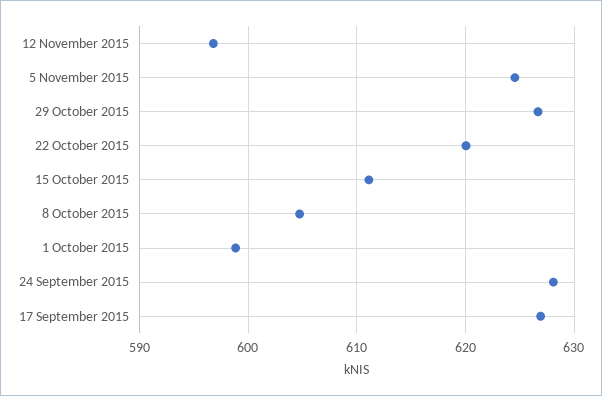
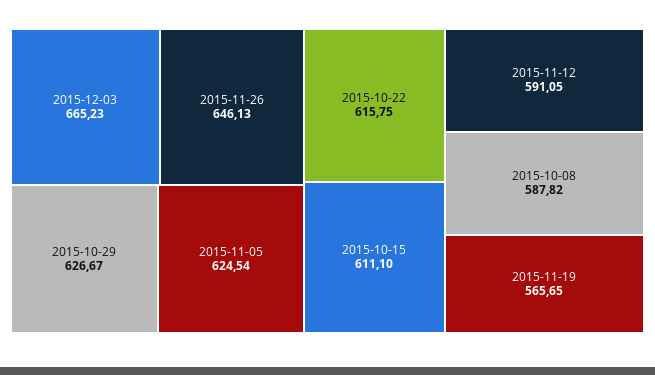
12 November 2015: 597 -> 591.05
22 October 2015: 620 -> 615.75
8 October 2015: 605 -> 587.82
1 October 2015: 599 -> none
24 September 2015: 628 -> none
17 September 2015: 627 -> none
2015-12-03: none -> 665.23
2015-11-26: none -> 646.13
2015-11-19: none -> 565.65

